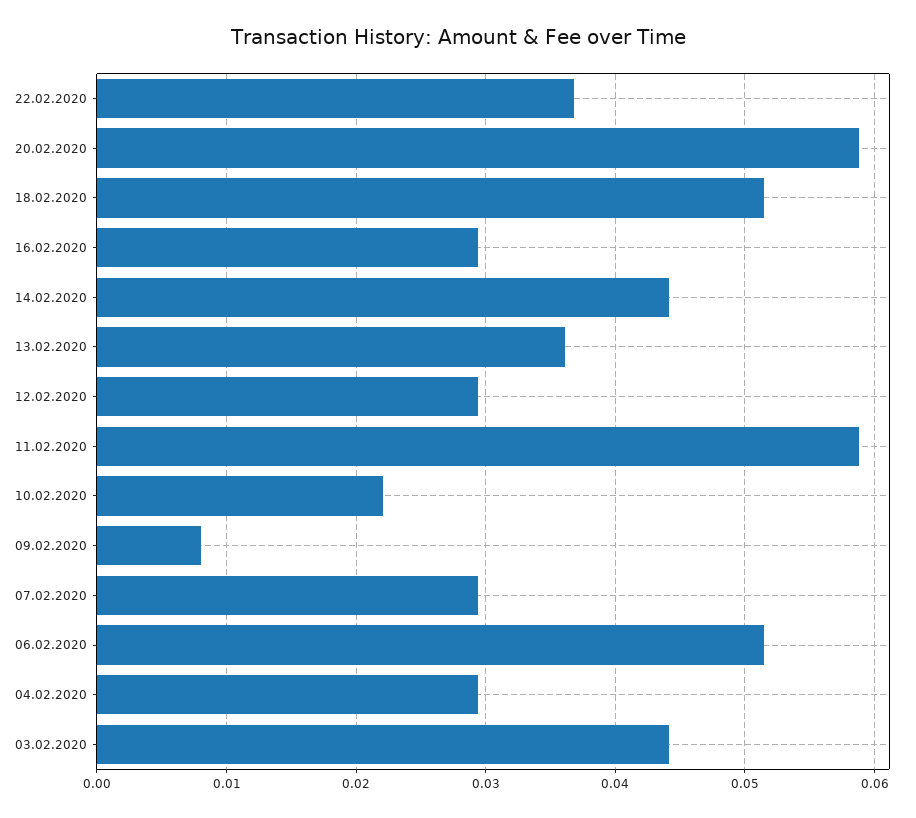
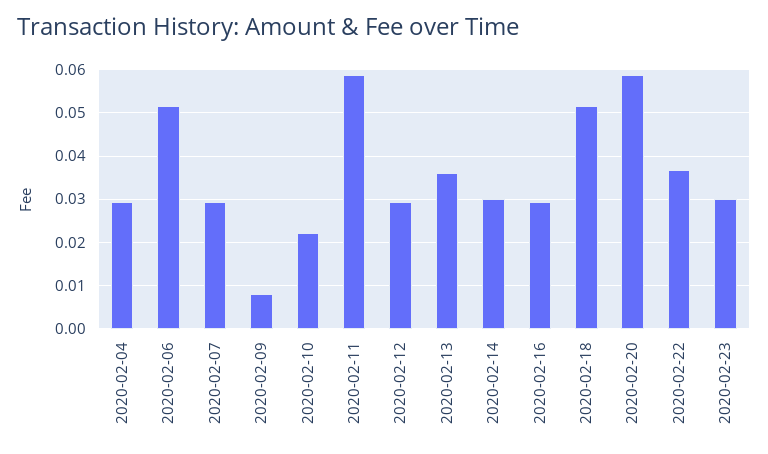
14.02.2020: 0.044 -> 0.03
03.02.2020: 0.044 -> none
2020-02-23: none -> 0.03

